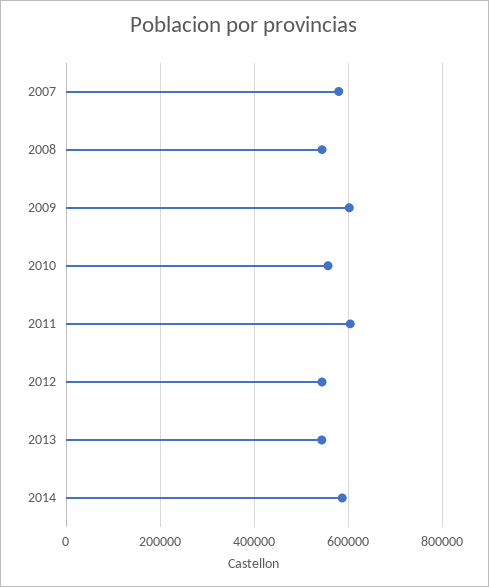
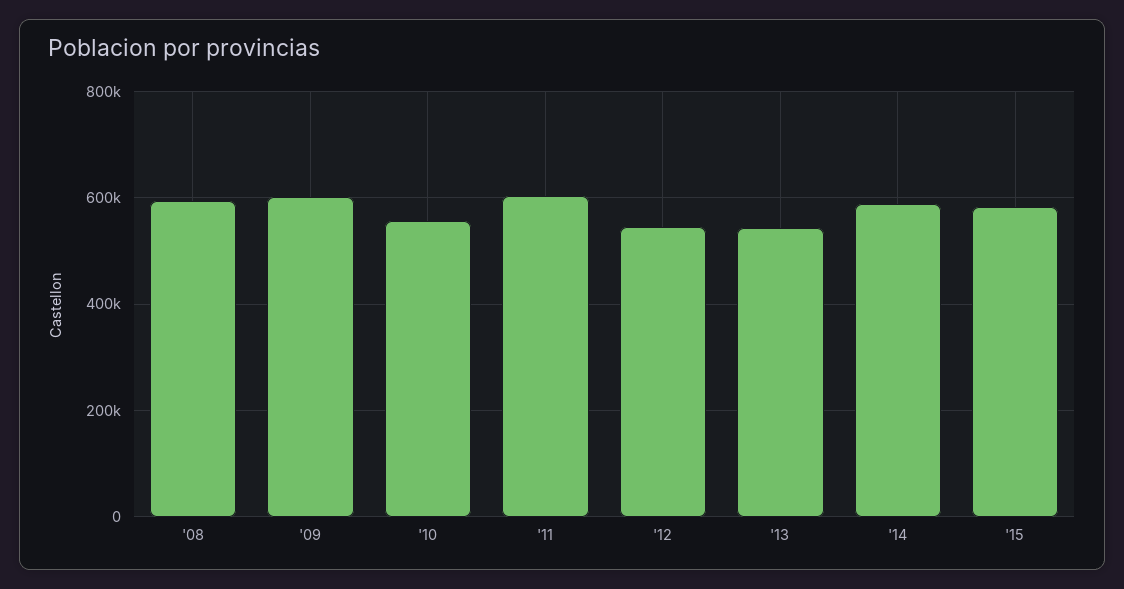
2007: 580000 -> none
2008: 540000 -> 600000
'15: none -> 580000

